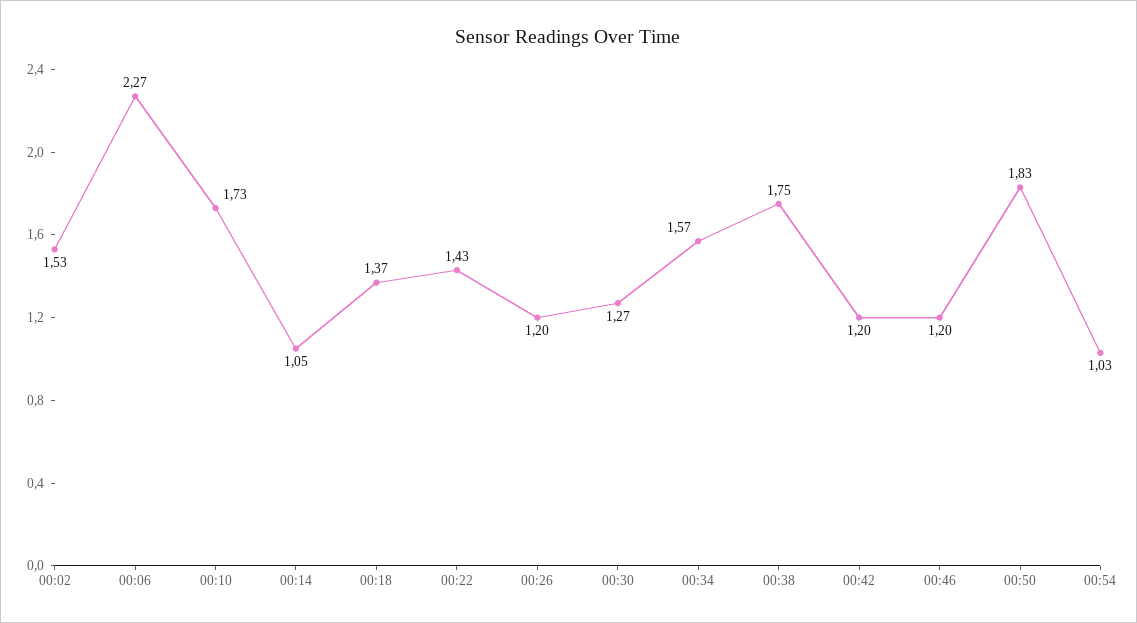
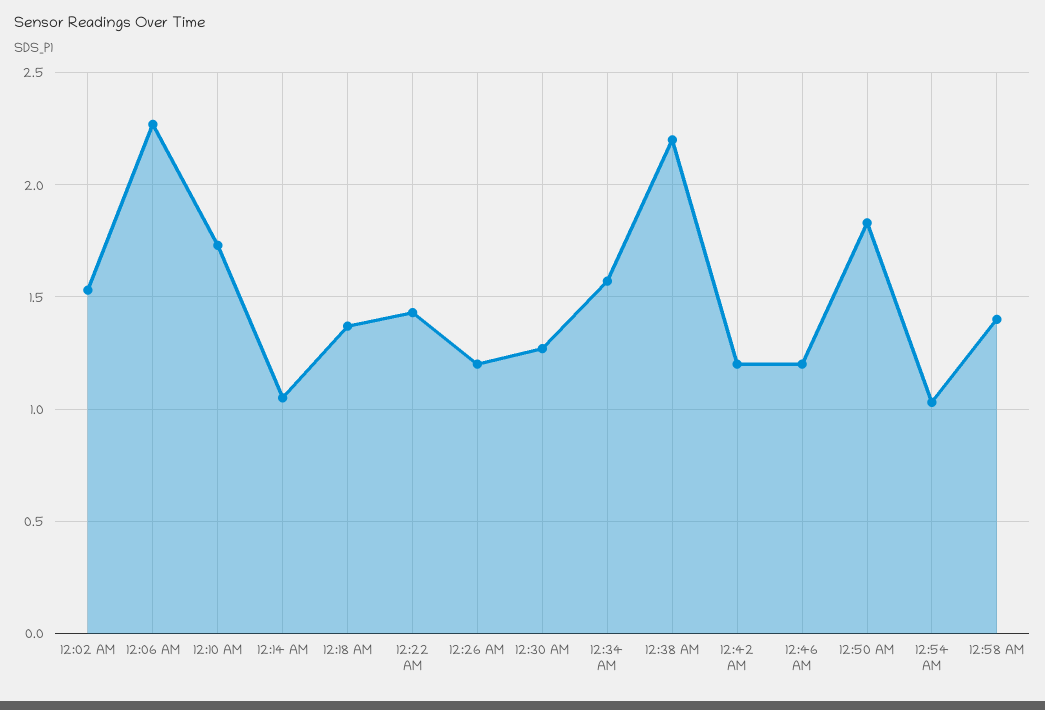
00:38: 1.75 -> 2.2
12:58 AM: none -> 1.4

